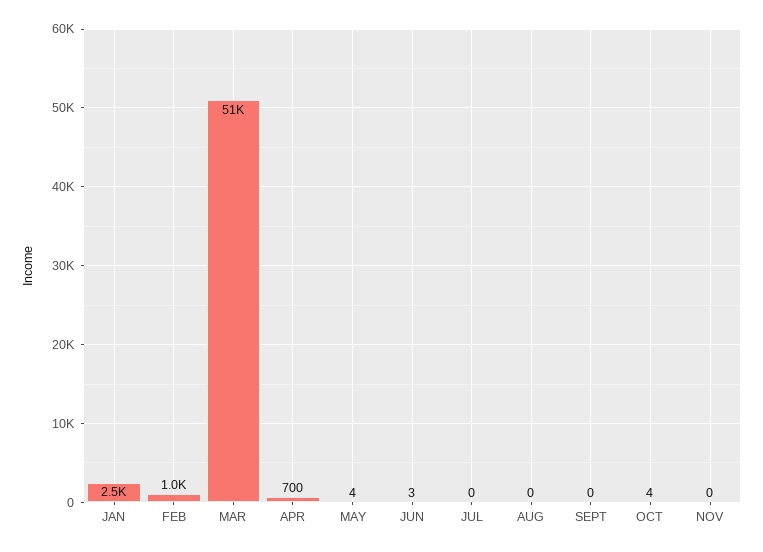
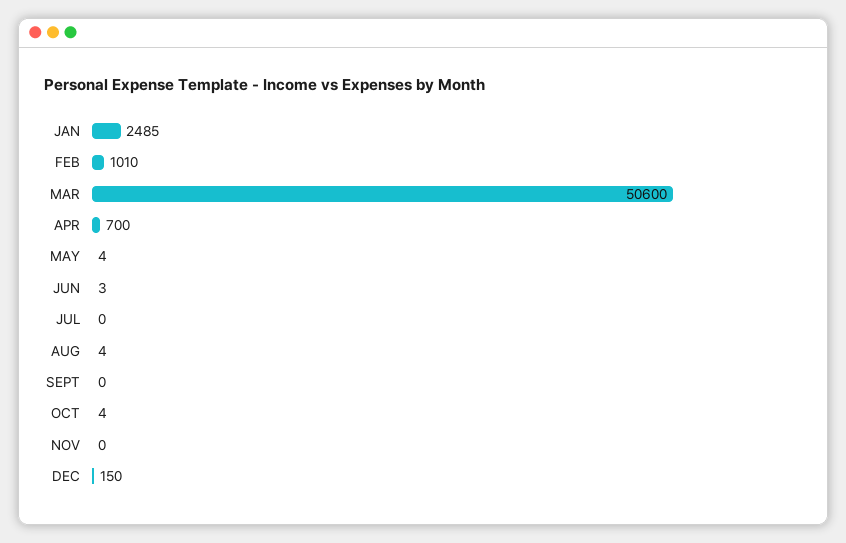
AUG: 0 -> 4
DEC: none -> 150

